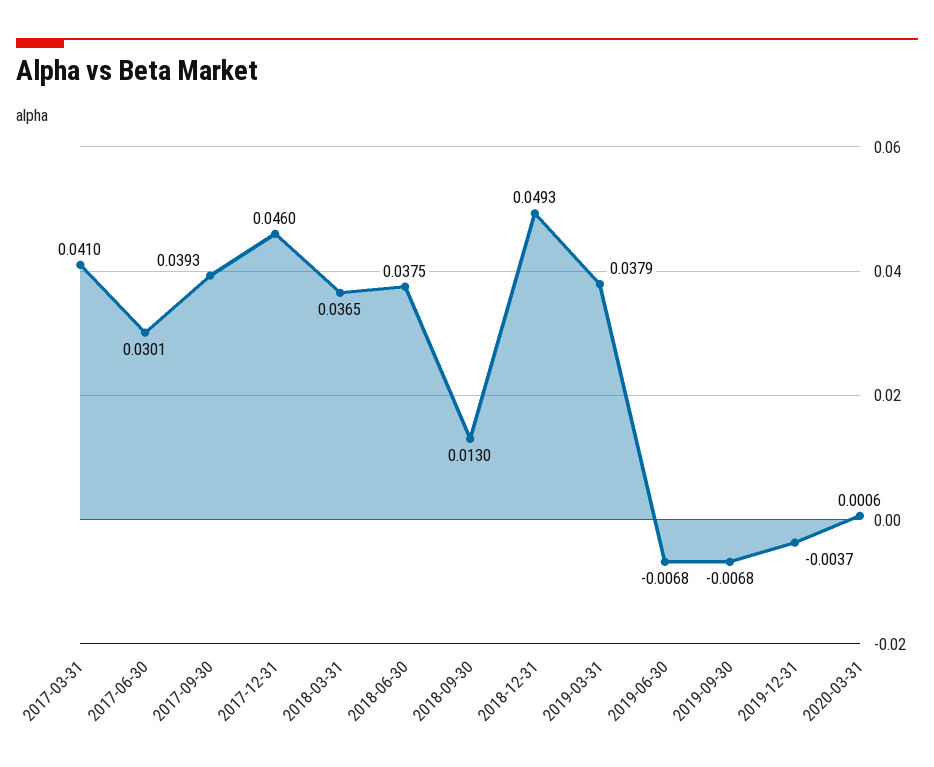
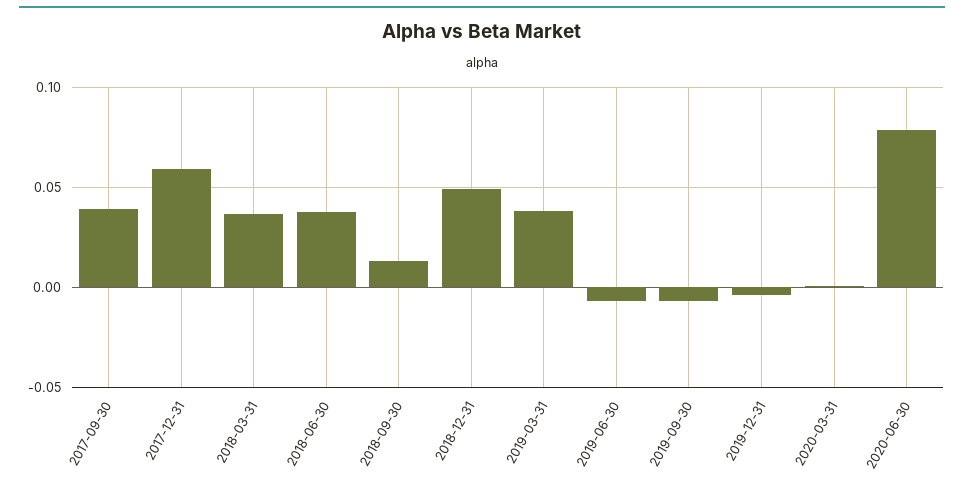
2017-03-31: 0.041 -> none
2017-06-30: 0.0301 -> none
2017-12-31: 0.046 -> 0.06
2020-06-30: none -> 0.08

